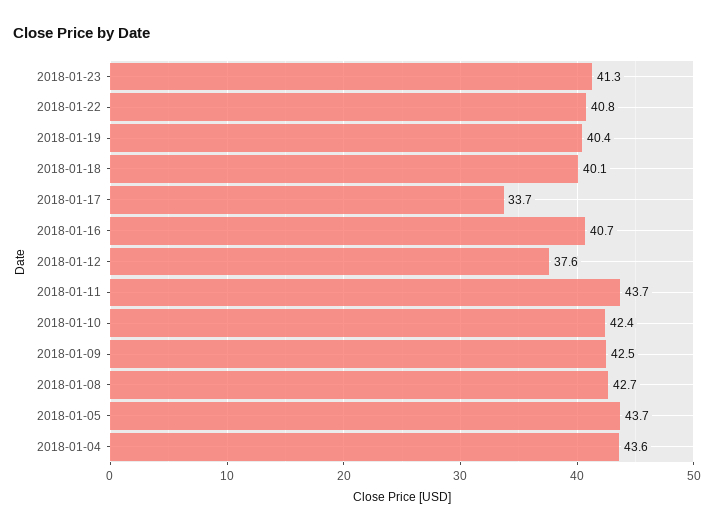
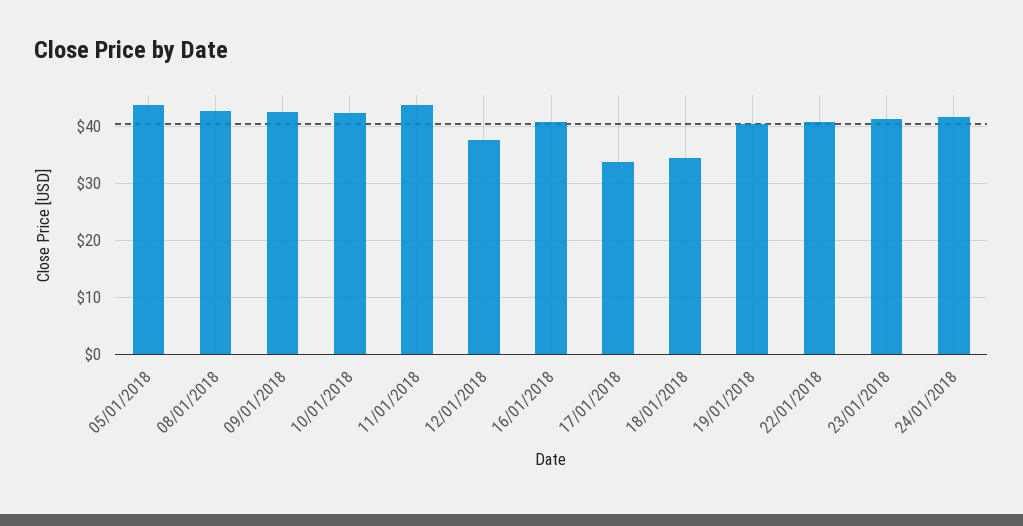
2018-01-18: 40.1 -> 34
2018-01-04: 43.6 -> none
24/01/2018: none -> 42

